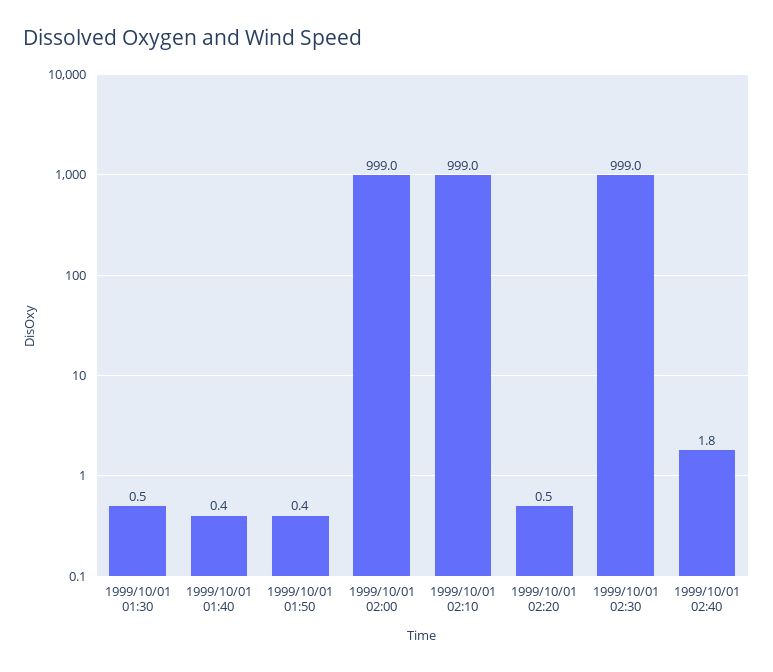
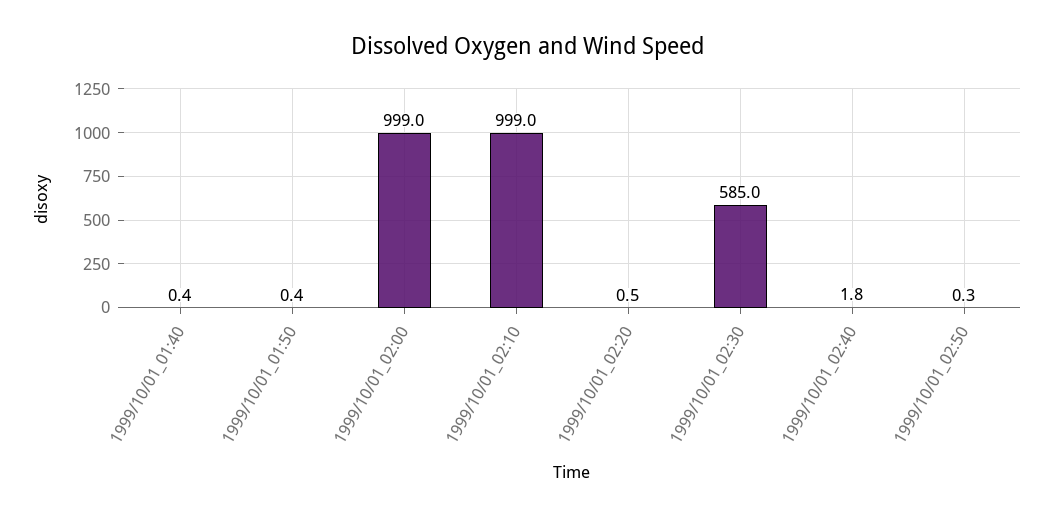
1999/10/01 01:30: 0.5 -> none
1999/10/01 02:30: 999 -> 585
1999/10/01_02:50: none -> 0.3

